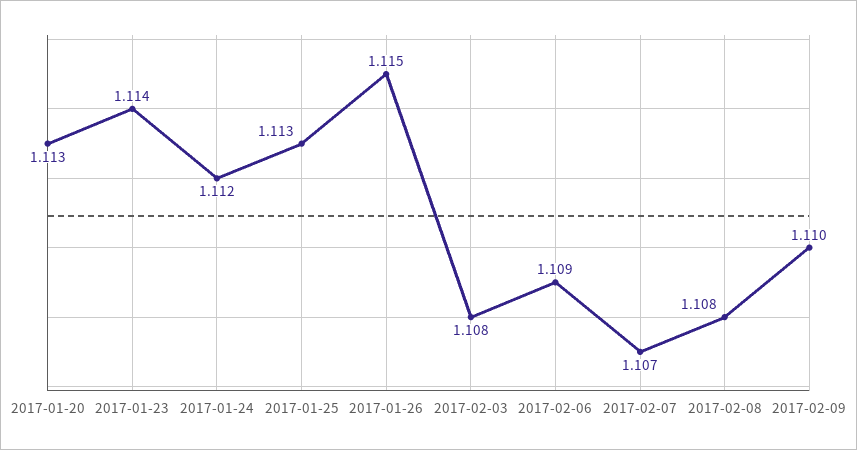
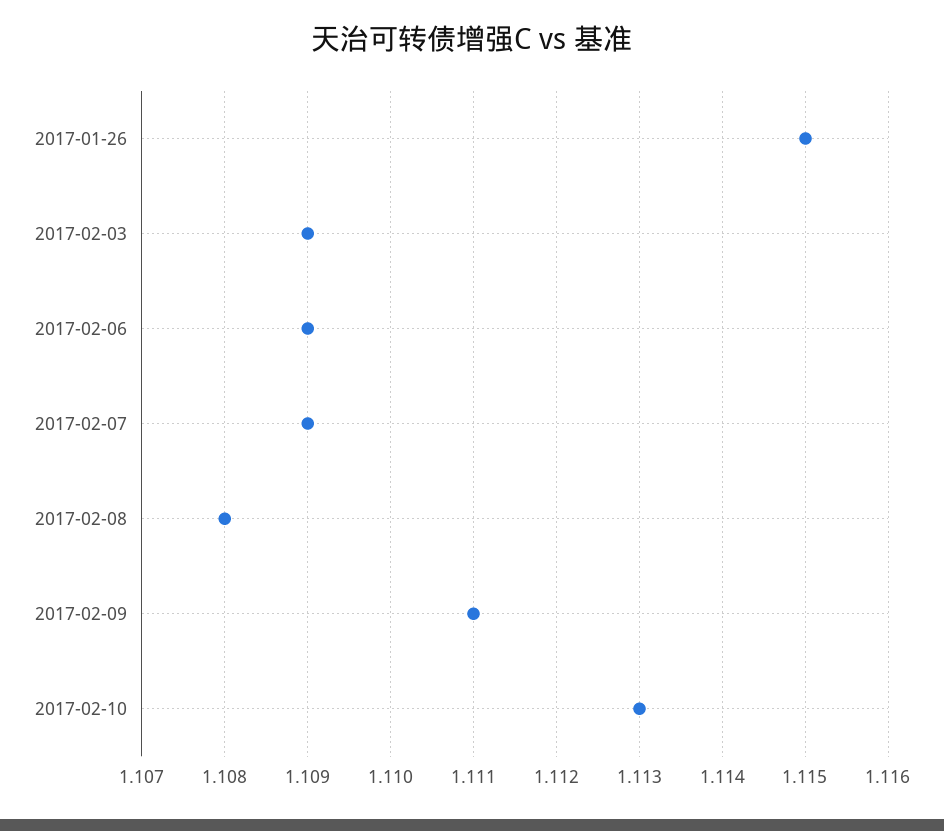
2017-01-20: 1.113 -> none
2017-01-23: 1.114 -> none
2017-01-24: 1.112 -> none
2017-01-25: 1.113 -> none
2017-02-03: 1.108 -> 1.109
2017-02-07: 1.107 -> 1.109
2017-02-09: 1.11 -> 1.111
2017-02-10: none -> 1.113

